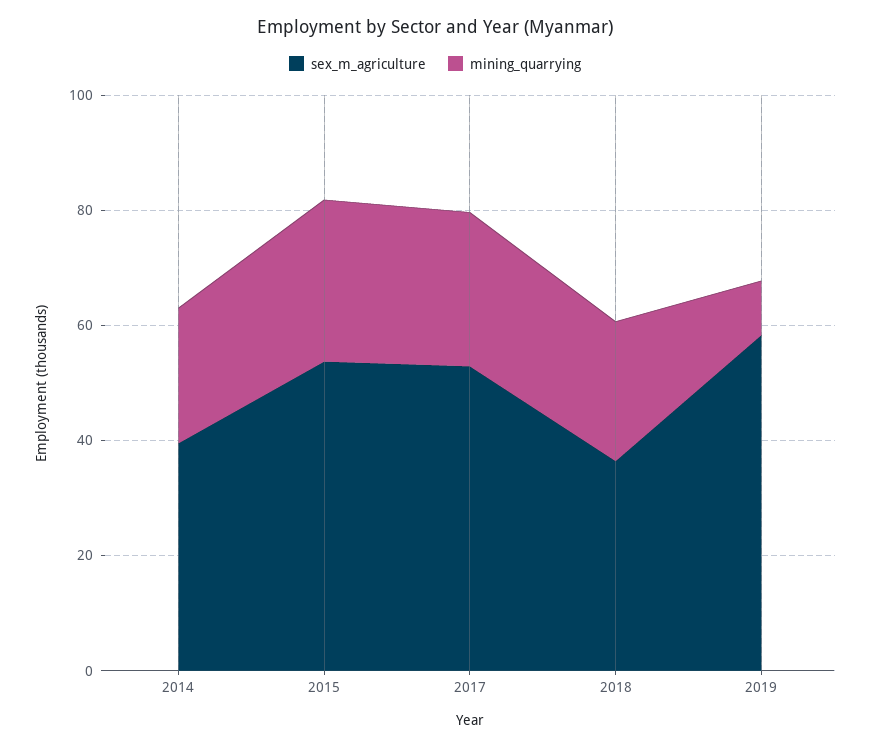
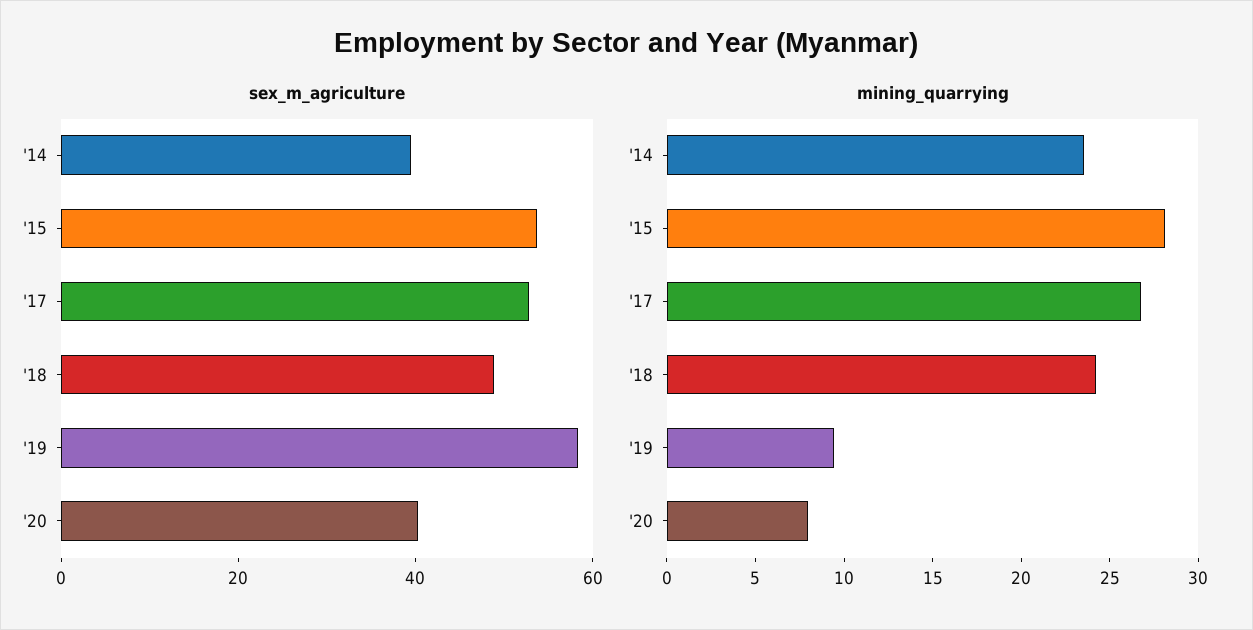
sex_m_agriculture, 2018: 35 -> 50
sex_m_agriculture, '20: none -> 40
mining_quarrying, '20: none -> 8

